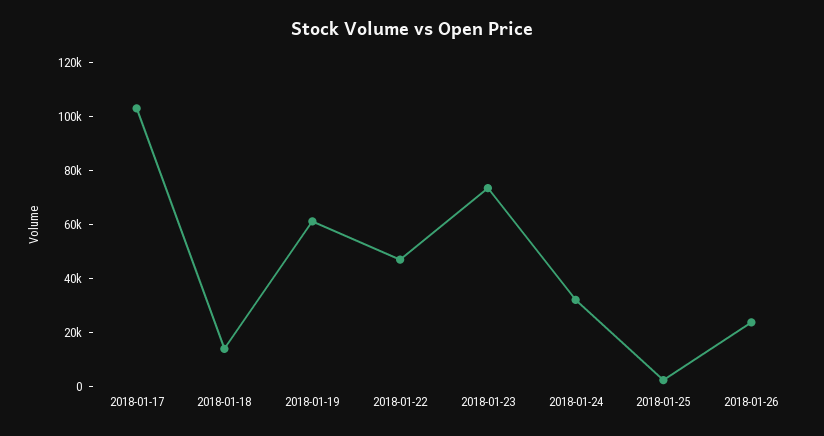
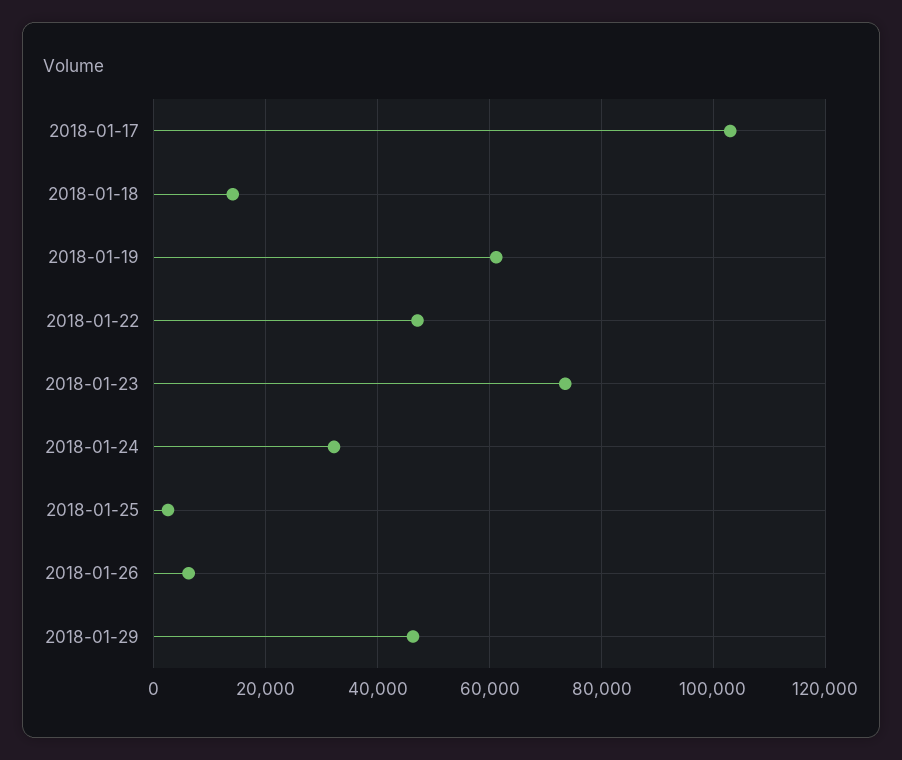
2018-01-26: 25000 -> 6000
2018-01-29: none -> 46000

